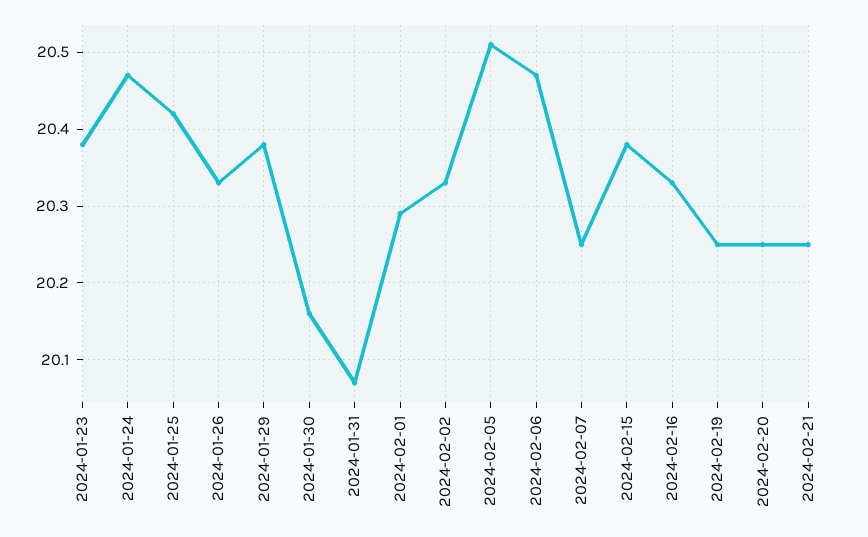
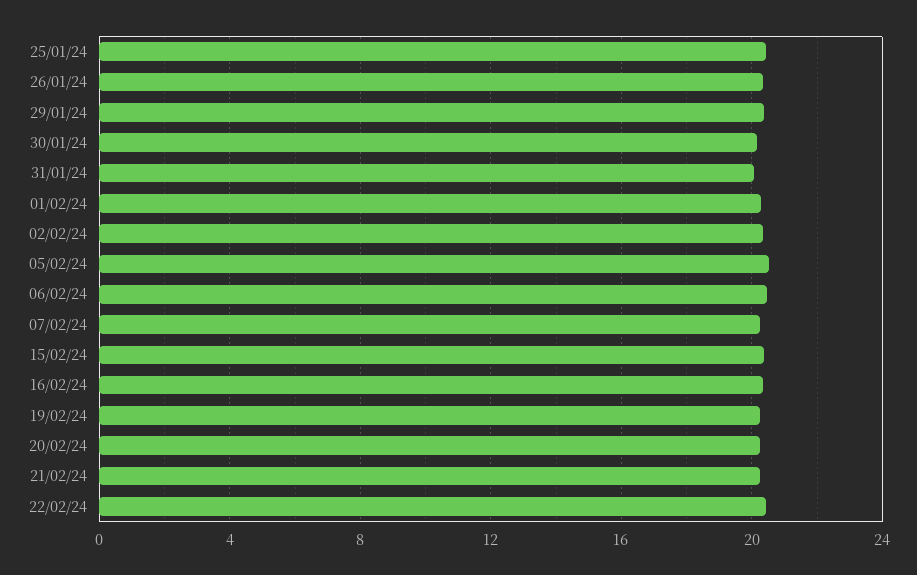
2024-01-23: 20.38 -> none
2024-01-24: 20.47 -> none
22/02/24: none -> 20.5

